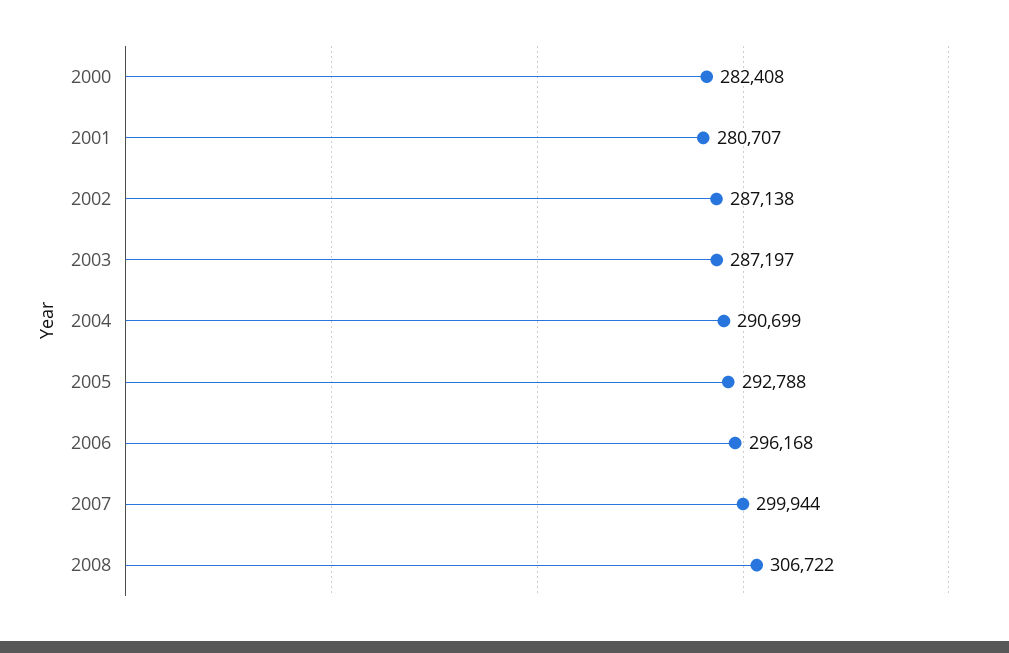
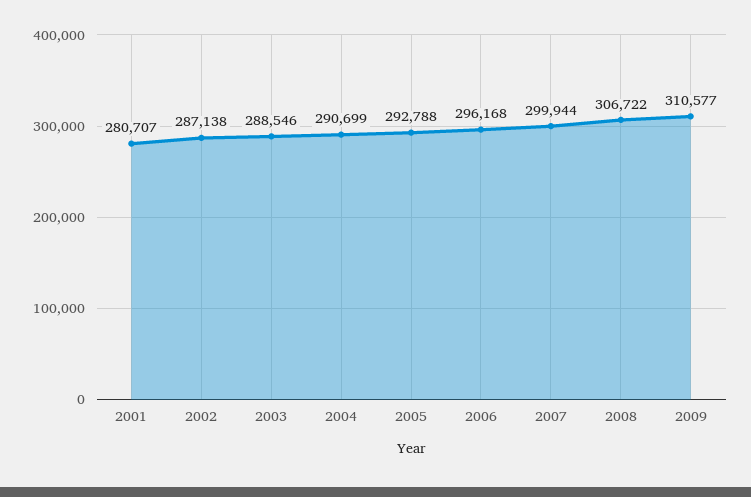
2000: 282408 -> none
2003: 287197 -> 288546
2009: none -> 310577

